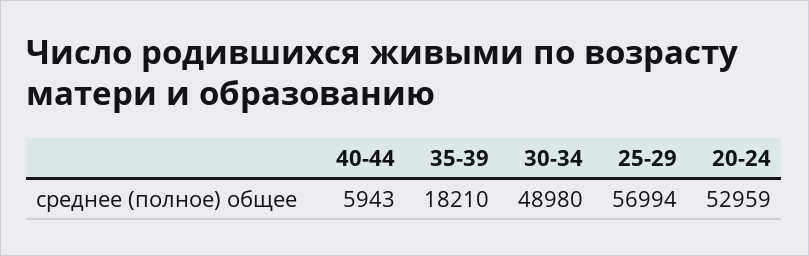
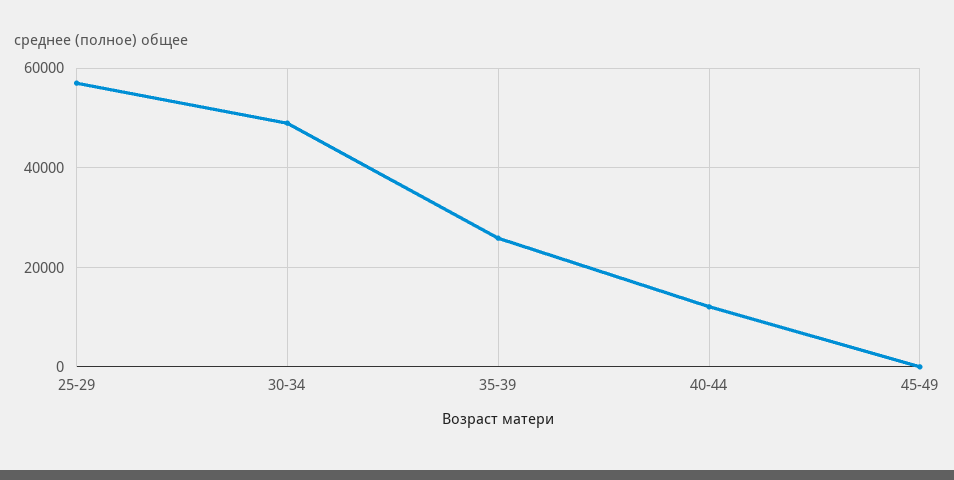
40-44: 5943 -> 12000
35-39: 18210 -> 26000
20-24: 52959 -> none
45-49: none -> 0

